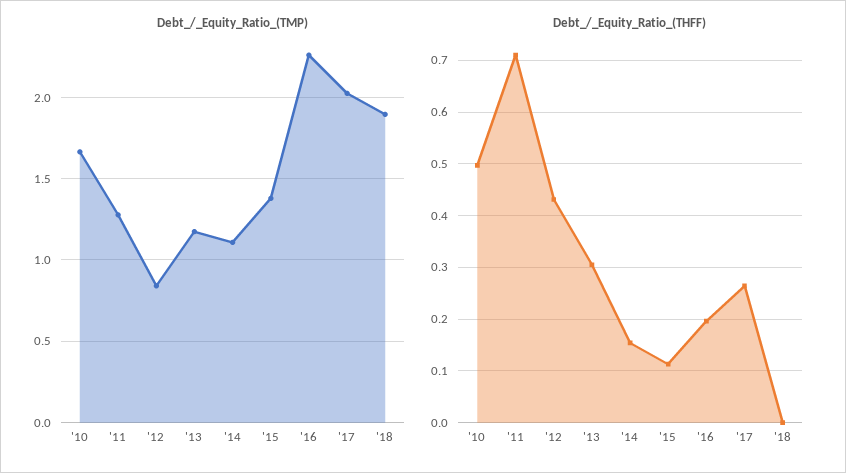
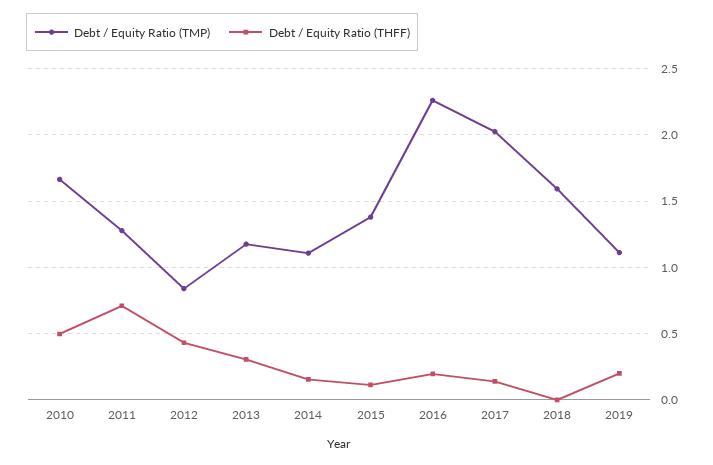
Debt_/_Equity_Ratio_(TMP), '18: 1.9 -> 1.6
Debt_/_Equity_Ratio_(THFF), '17: 0.26 -> 0.15
Debt_/_Equity_Ratio_(TMP), 2019: none -> 1.1
Debt_/_Equity_Ratio_(THFF), 2019: none -> 0.2

